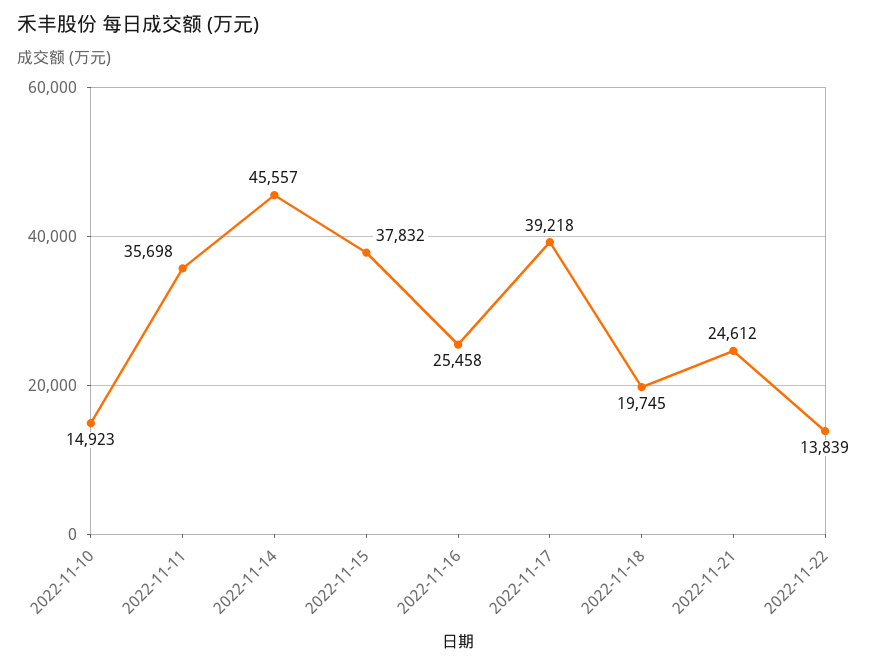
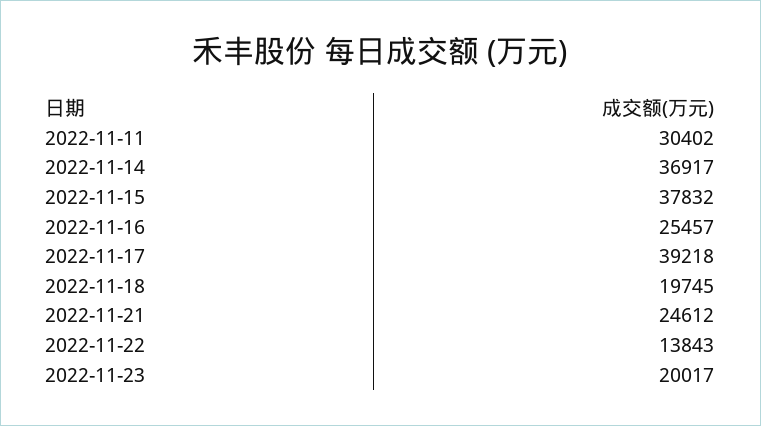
2022-11-10: 14923 -> none
2022-11-11: 35698 -> 30402
2022-11-14: 45557 -> 36917
2022-11-16: 25458 -> 25457
2022-11-22: 13839 -> 13843
2022-11-23: none -> 20017

